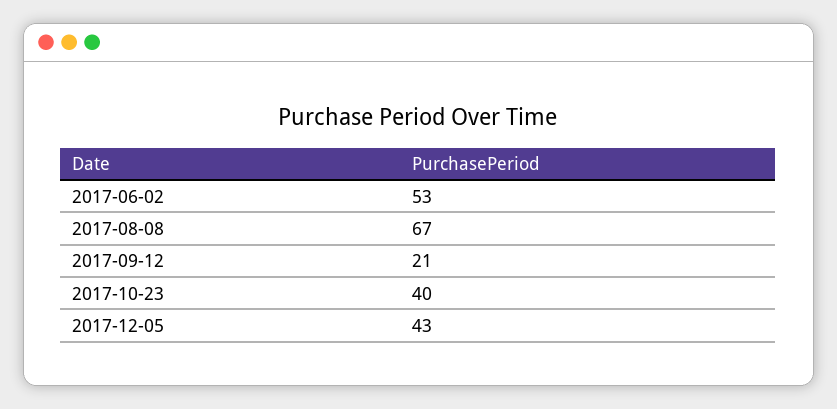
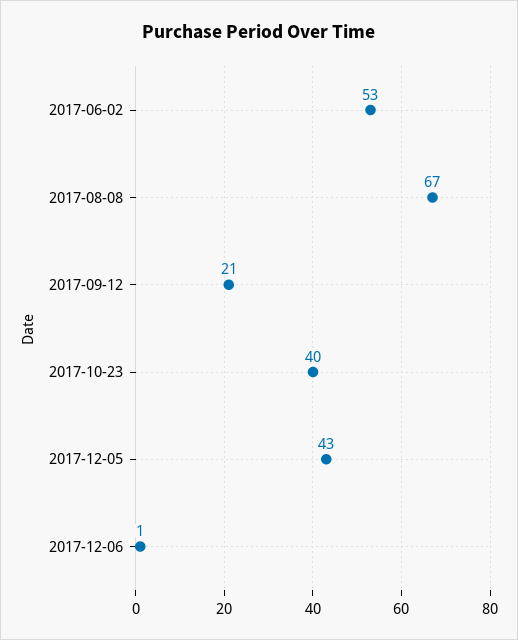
2017-12-06: none -> 1

